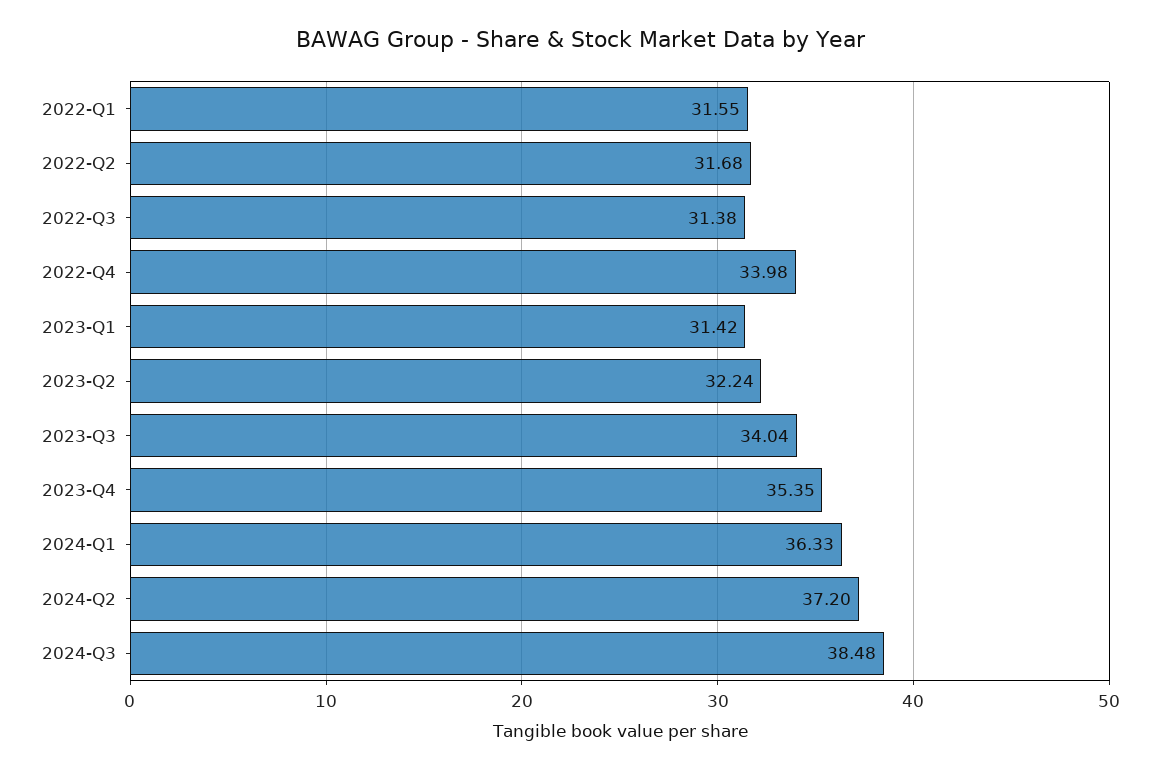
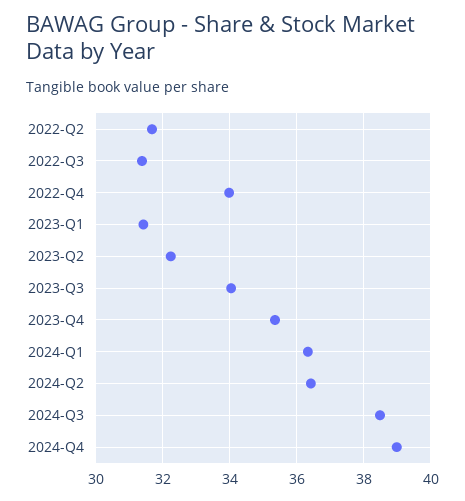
2022-Q1: 31.55 -> none
2024-Q2: 37.2 -> 36.4
2024-Q4: none -> 39

